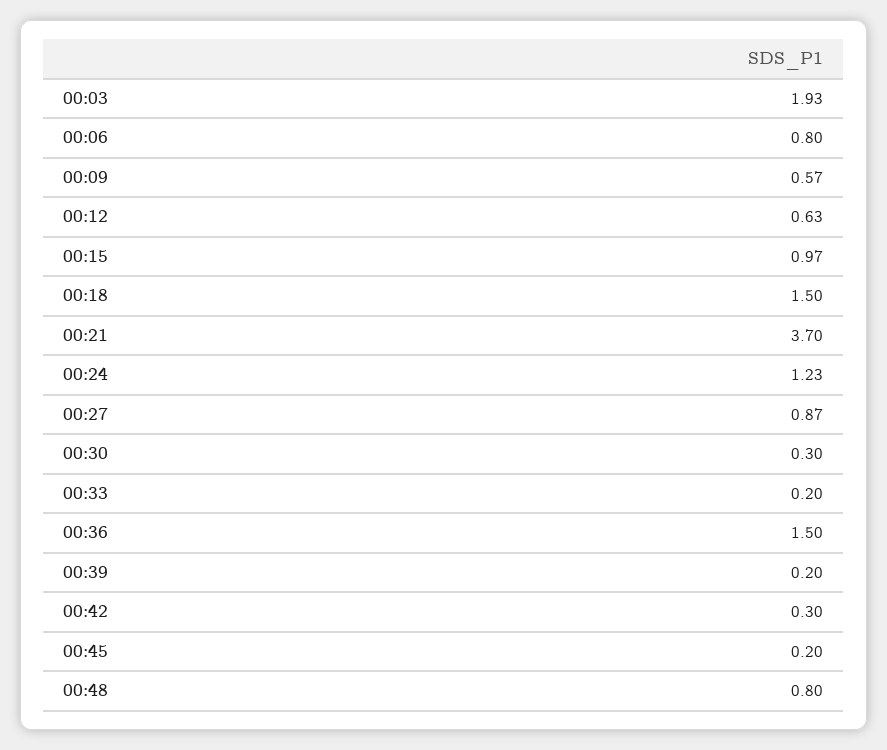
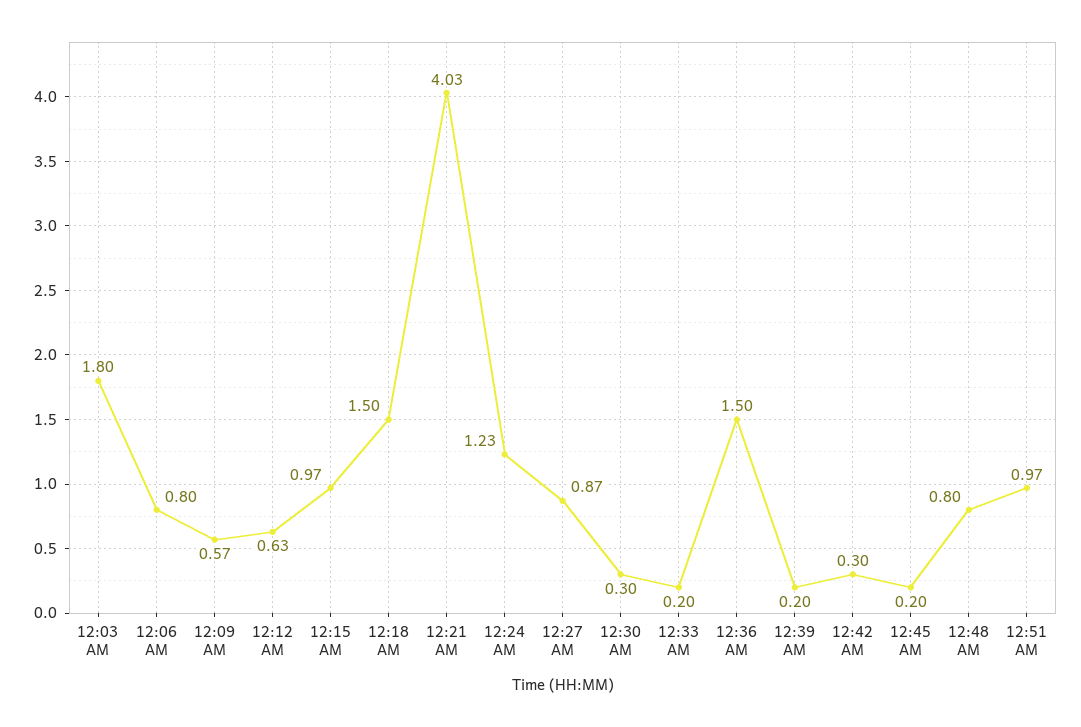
00:03: 1.93 -> 1.8
00:21: 3.7 -> 4.03
12:51 AM: none -> 0.97

